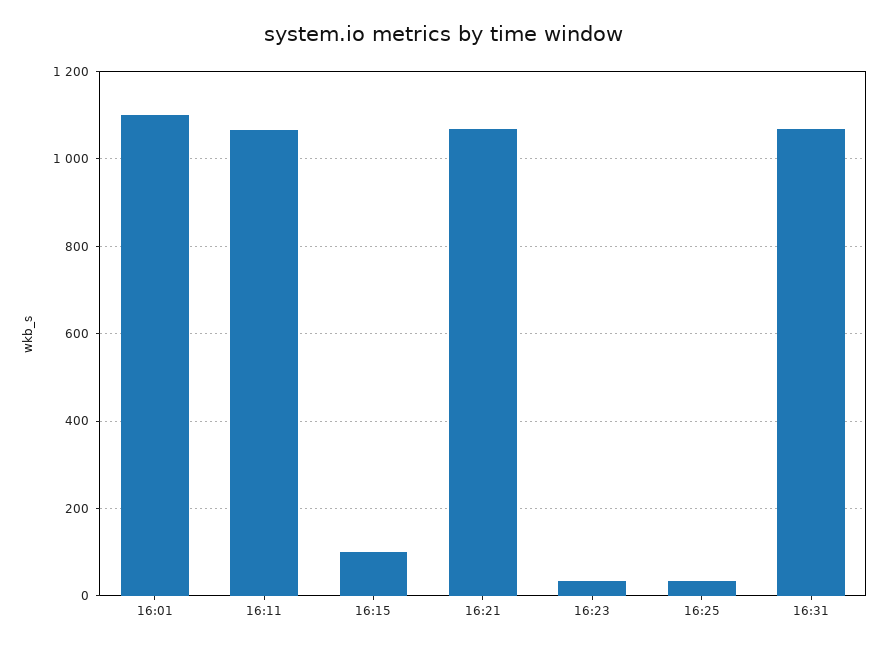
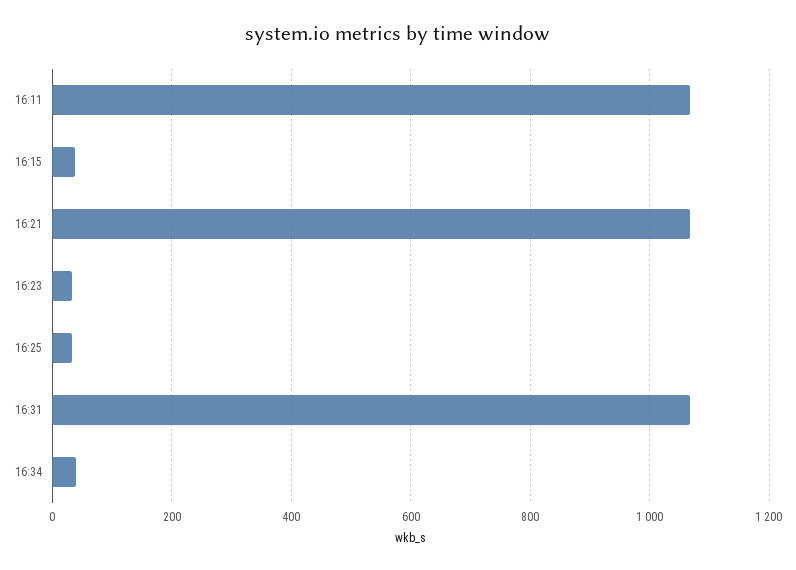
16:01: 1100 -> none
16:15: 100 -> 40
16:34: none -> 40

